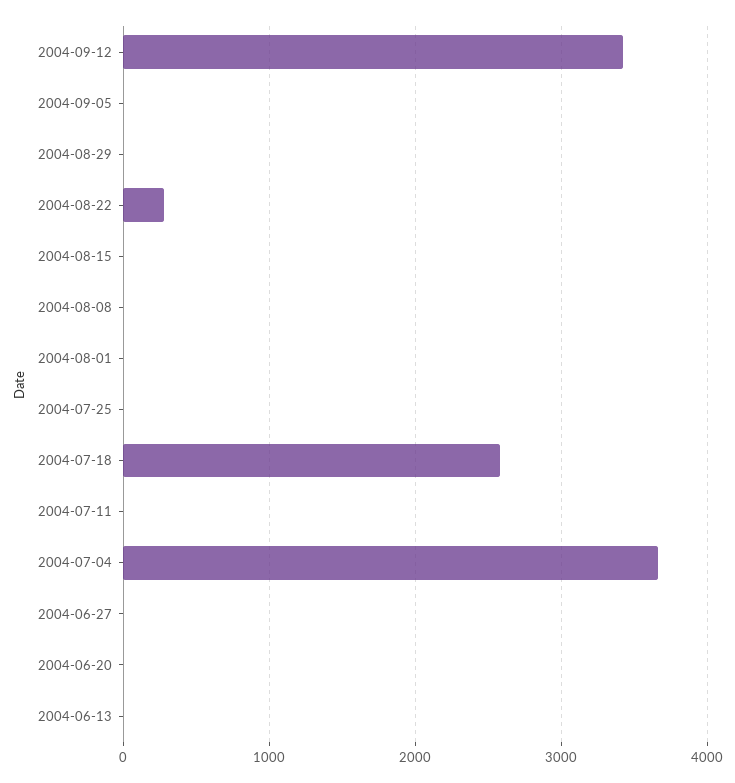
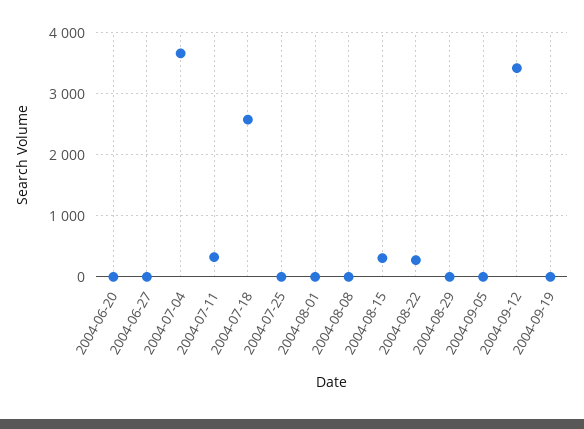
2004-08-15: 0 -> 300
2004-07-11: 0 -> 300
2004-06-13: 0 -> none
2004-09-19: none -> 0

